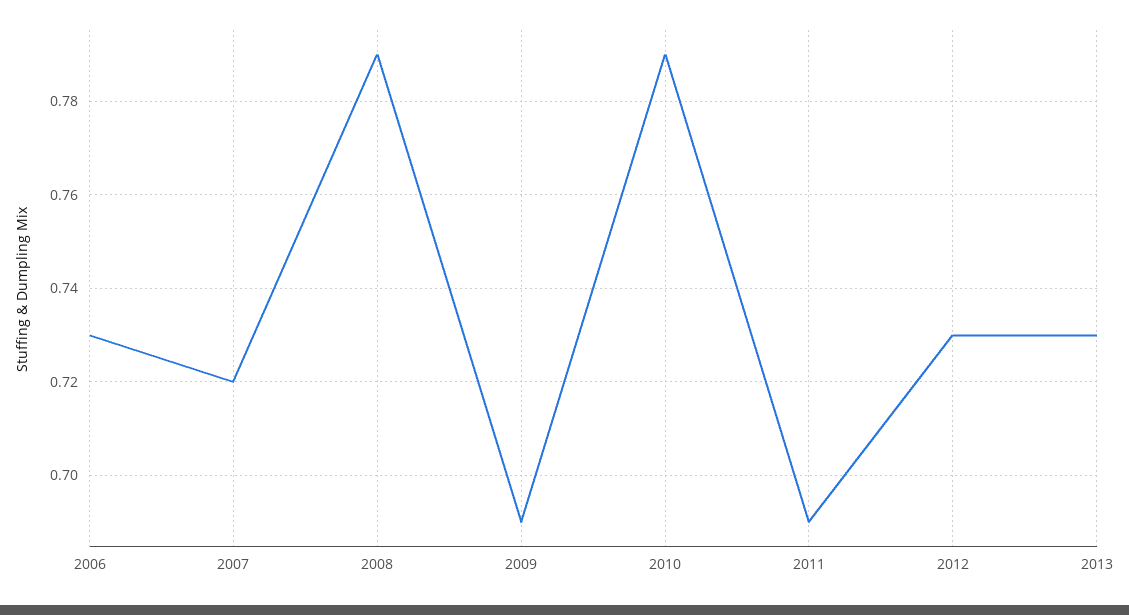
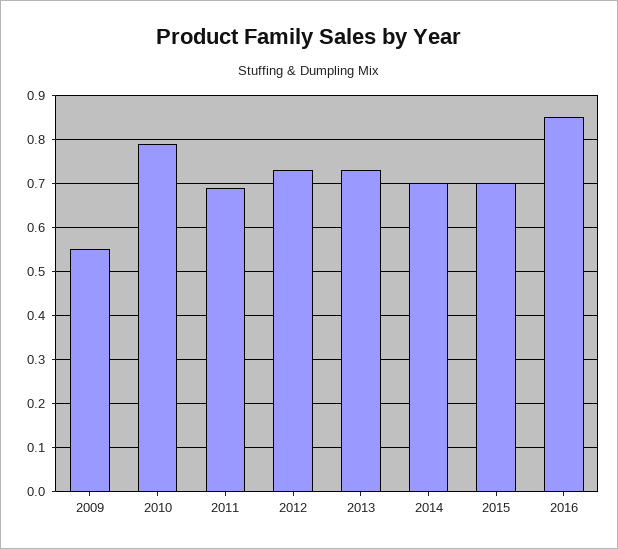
2006: 0.73 -> none
2007: 0.72 -> none
2008: 0.79 -> none
2009: 0.69 -> 0.55
2014: none -> 0.7
2015: none -> 0.7
2016: none -> 0.85

